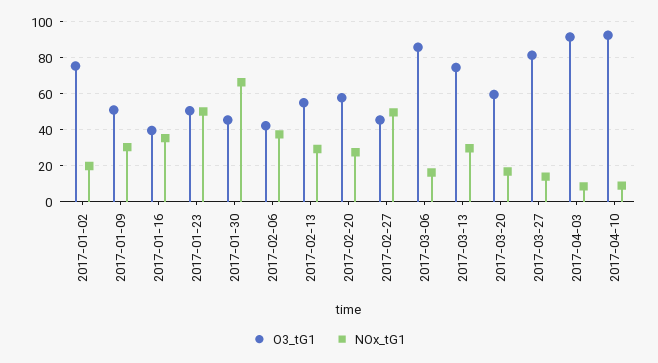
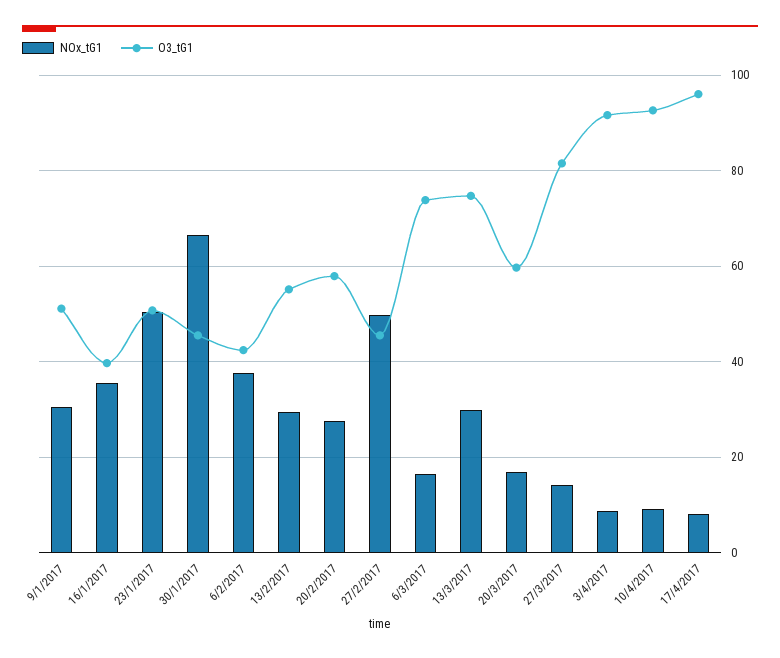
O3_tG1, 2017-01-02: 75 -> none
NOx_tG1, 2017-01-02: 20 -> none
O3_tG1, 2017-03-06: 85 -> 74
NOx_tG1, 17/4/2017: none -> 8
O3_tG1, 17/4/2017: none -> 96

